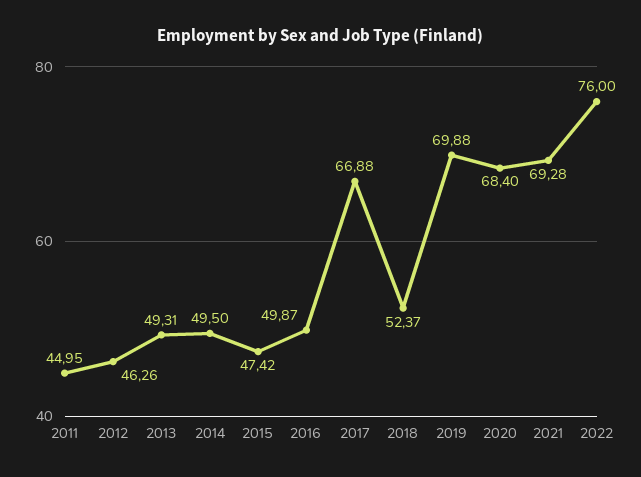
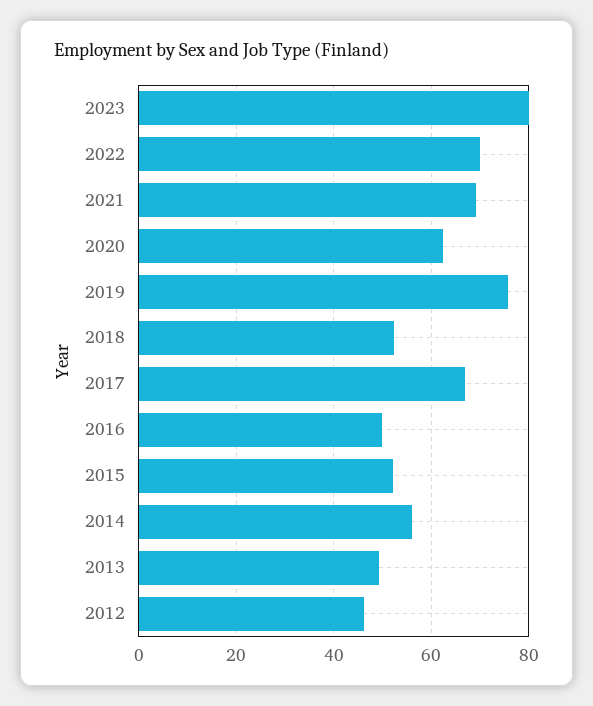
2011: 44.95 -> none
2014: 49.5 -> 56
2015: 47.42 -> 52
2019: 69.88 -> 76
2020: 68.4 -> 62
2022: 76 -> 70
2023: none -> 80

